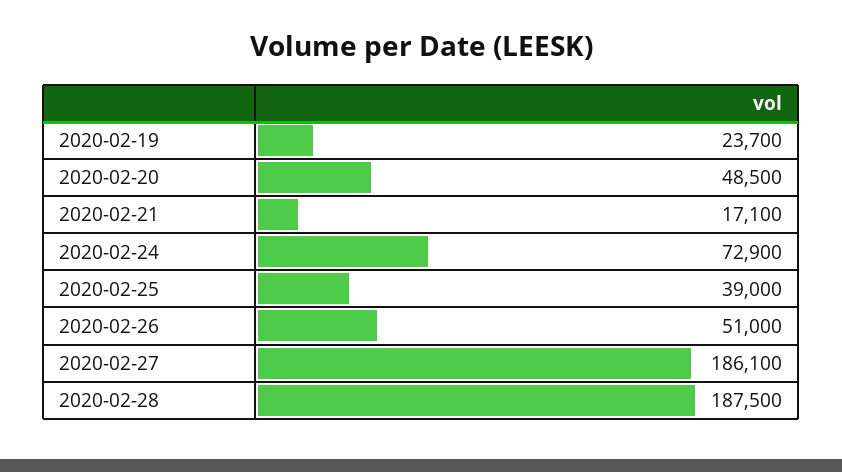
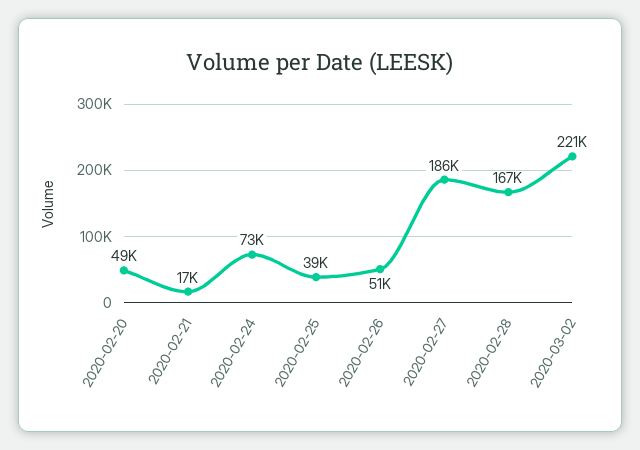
2020-02-19: 23700 -> none
2020-02-28: 187500 -> 167000
2020-03-02: none -> 221000

